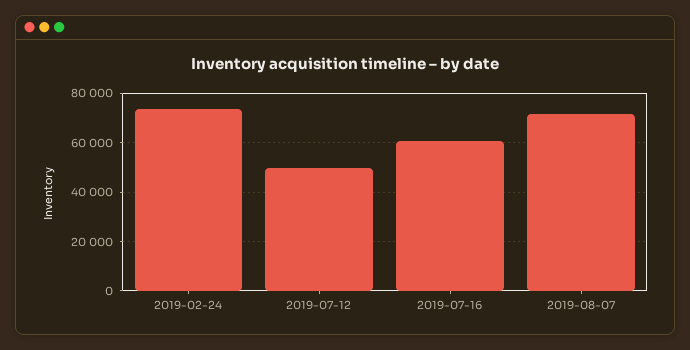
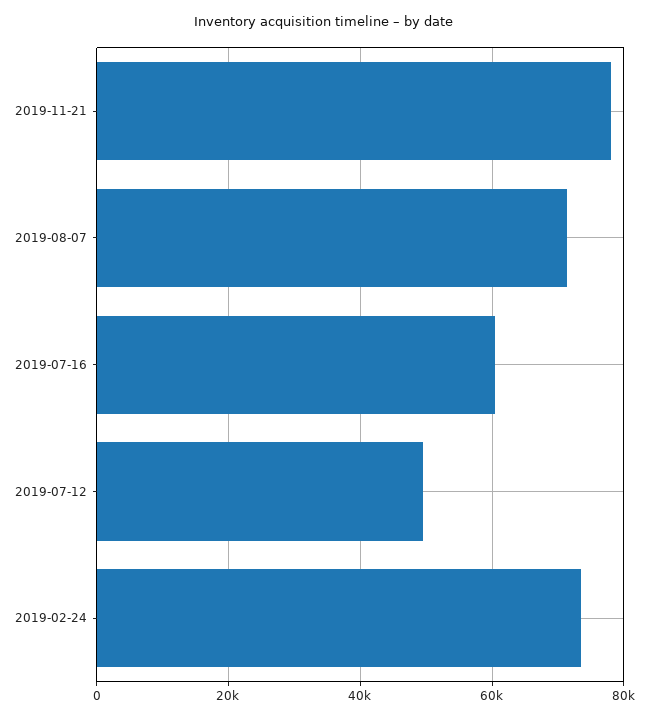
2019-11-21: none -> 78000

